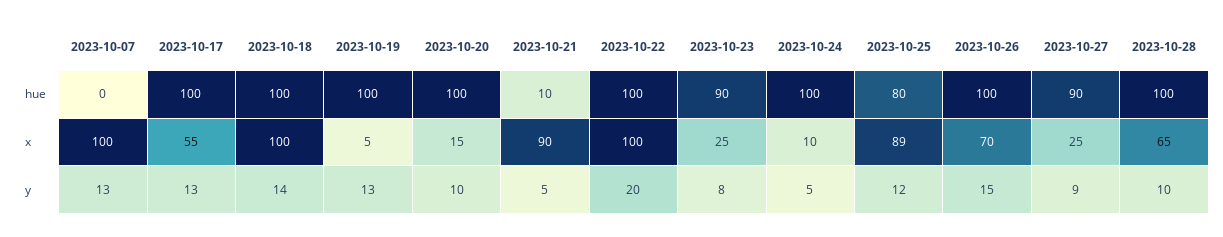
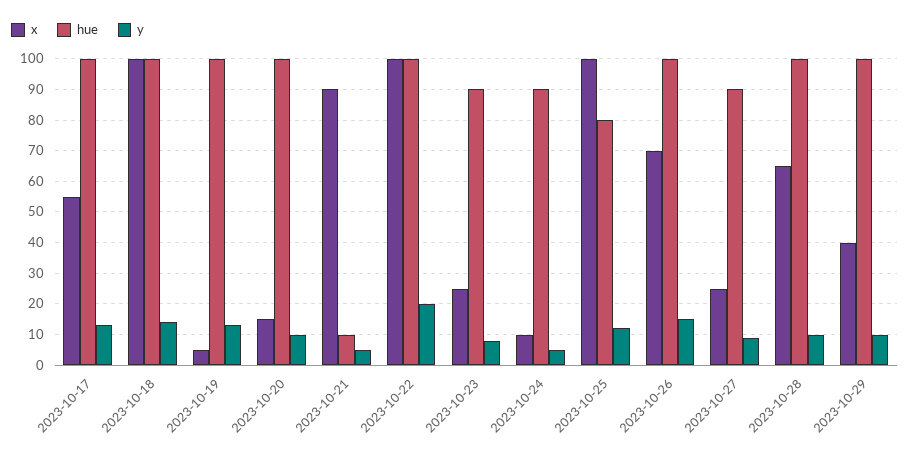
hue, 2023-10-07: 0 -> none
hue, 2023-10-24: 100 -> 90
x, 2023-10-07: 100 -> none
x, 2023-10-25: 89 -> 100
y, 2023-10-07: 13 -> none
x, 2023-10-29: none -> 40
hue, 2023-10-29: none -> 100
y, 2023-10-29: none -> 10

